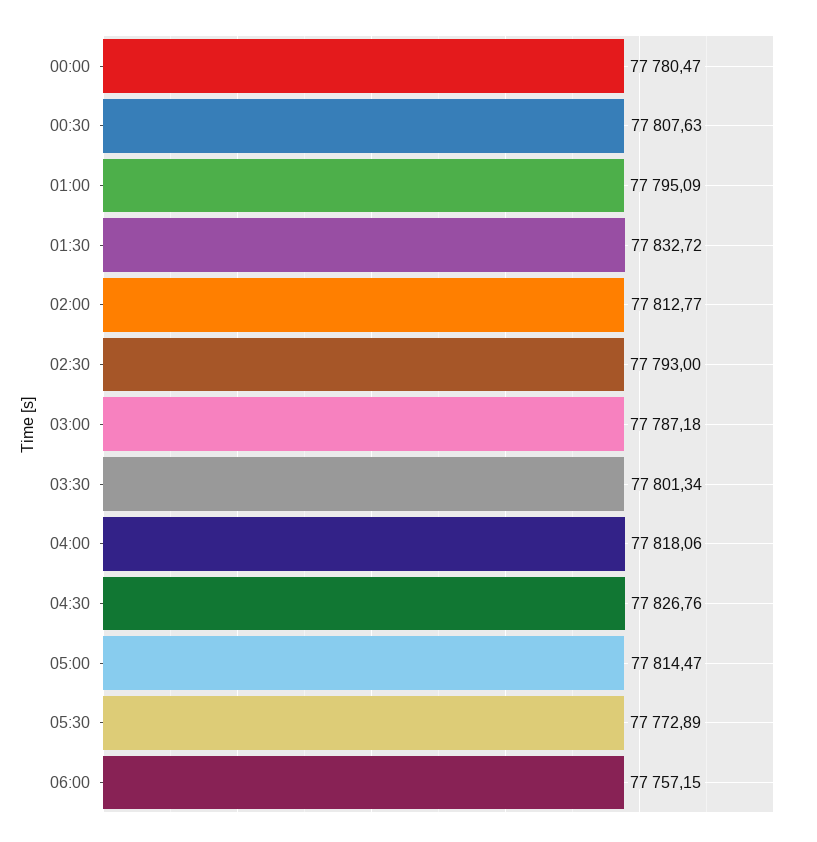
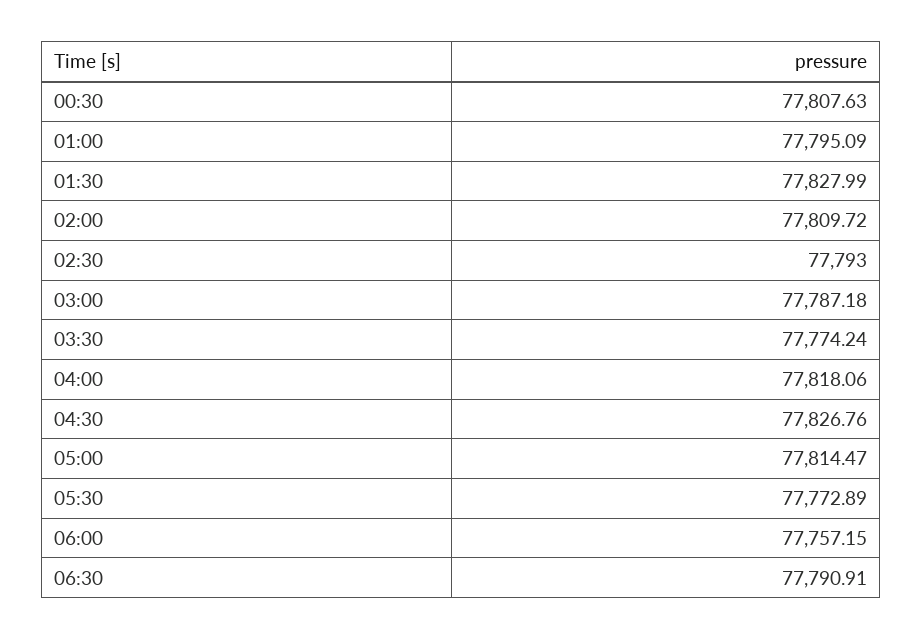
00:00: 77780.47 -> none
01:30: 77832.72 -> 77827.99
02:00: 77812.77 -> 77809.72
03:30: 77801.34 -> 77774.24
06:30: none -> 77790.91

